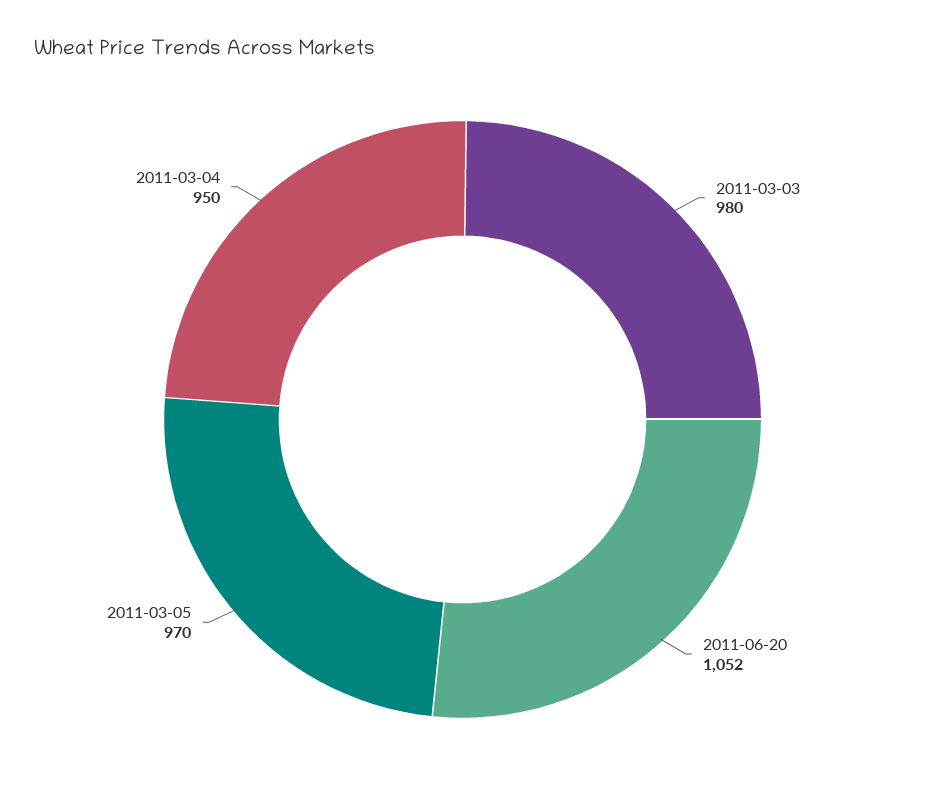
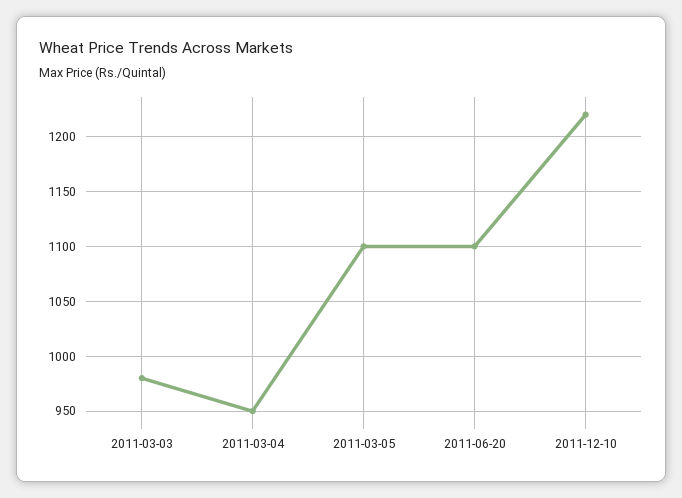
2011-06-20: 1052 -> 1100
2011-03-05: 970 -> 1100
2011-12-10: none -> 1220

